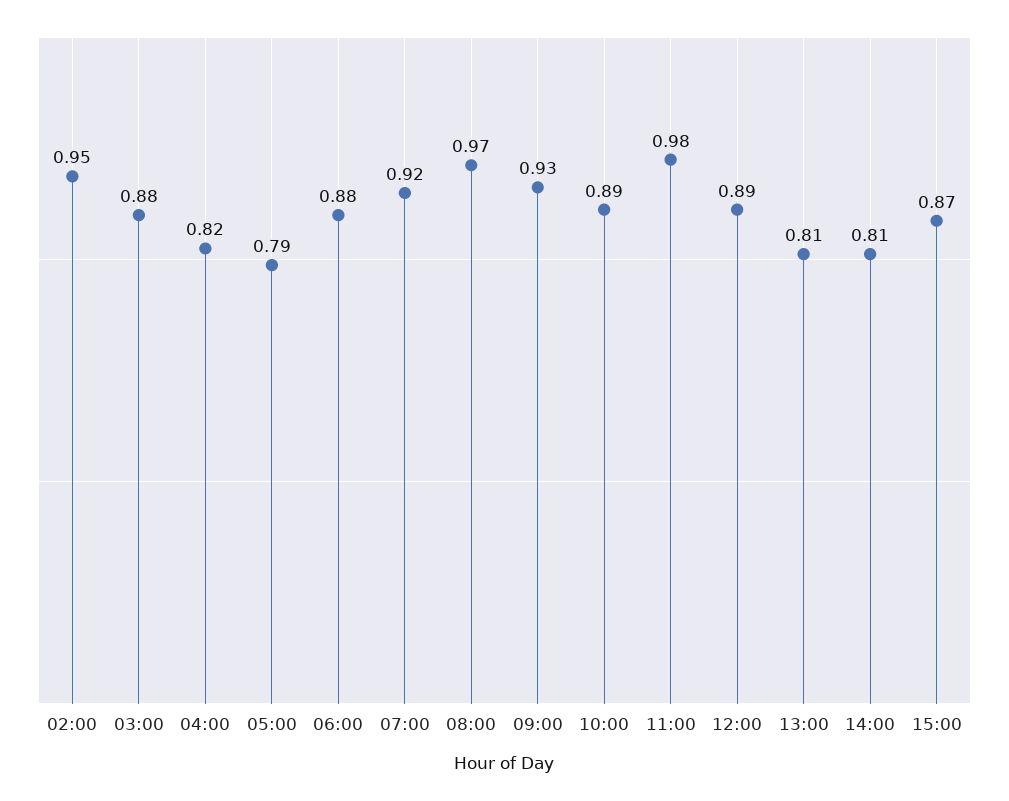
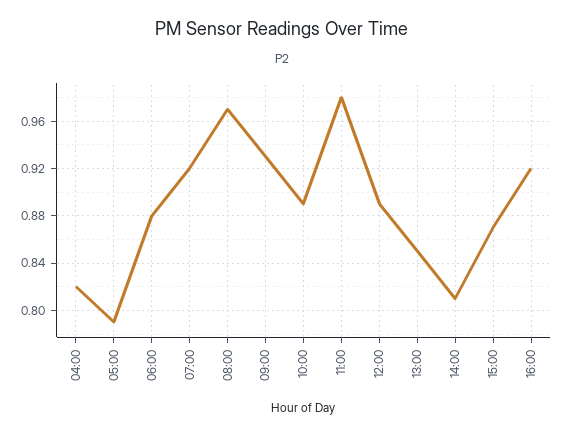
02:00: 0.95 -> none
03:00: 0.88 -> none
13:00: 0.81 -> 0.85
16:00: none -> 0.92

